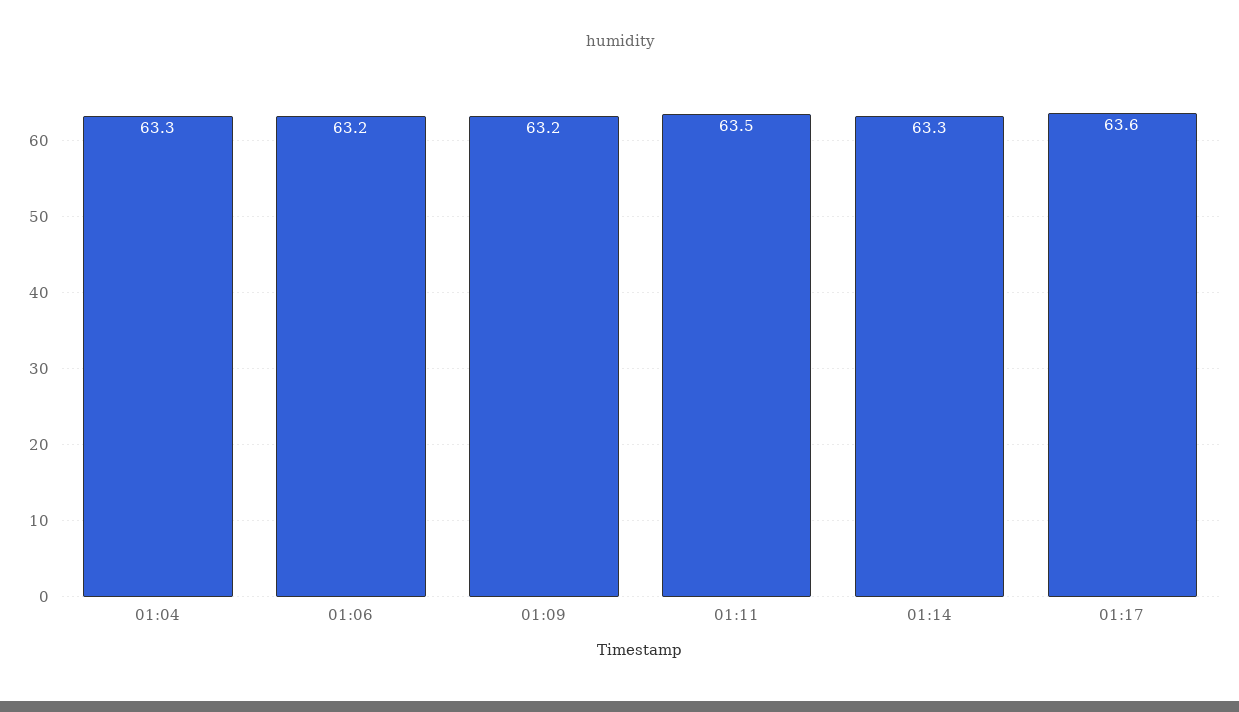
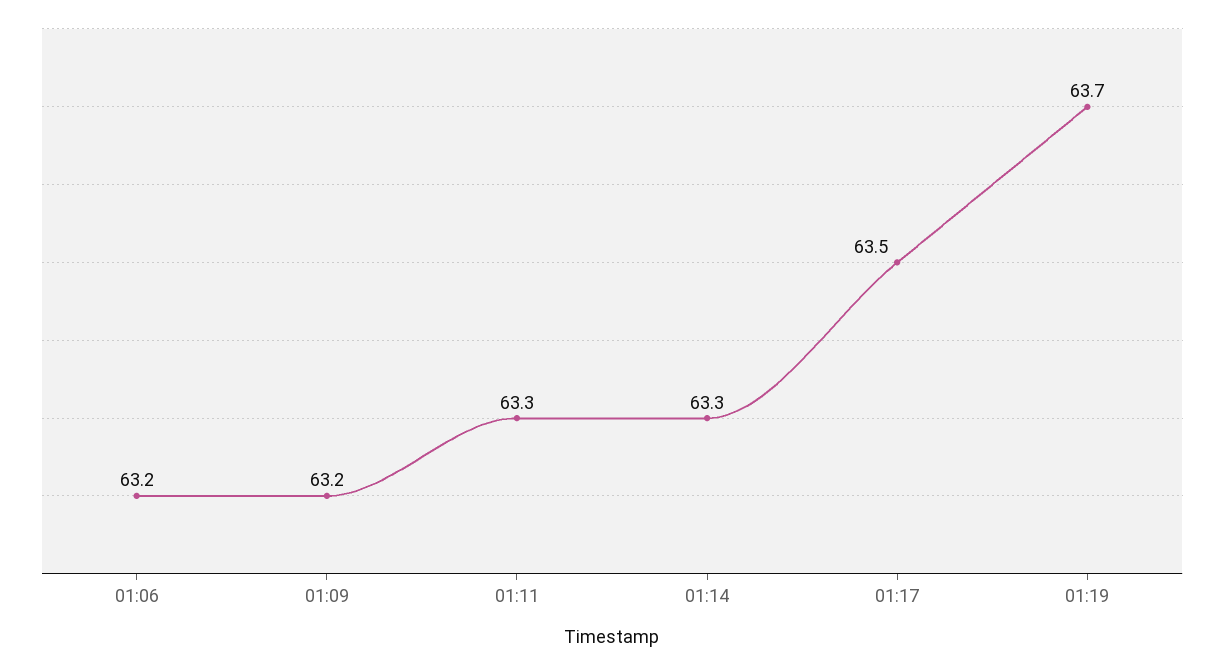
01:04: 63.3 -> none
01:11: 63.5 -> 63.3
01:17: 63.6 -> 63.5
01:19: none -> 63.7

